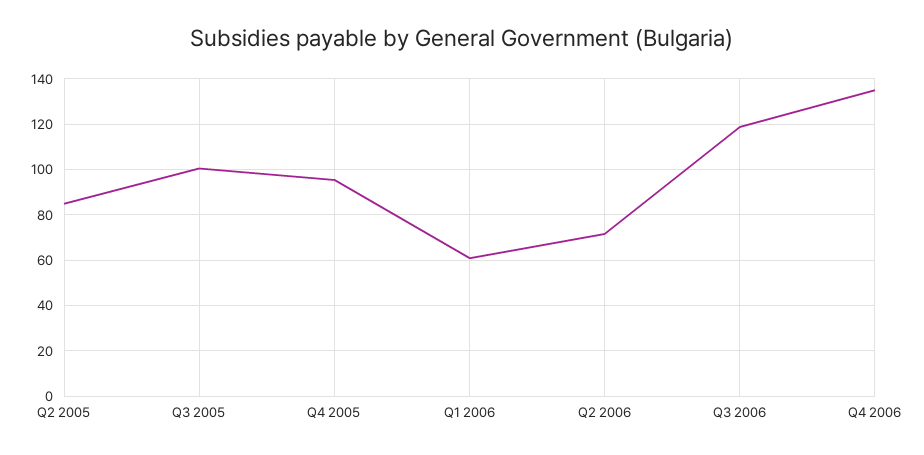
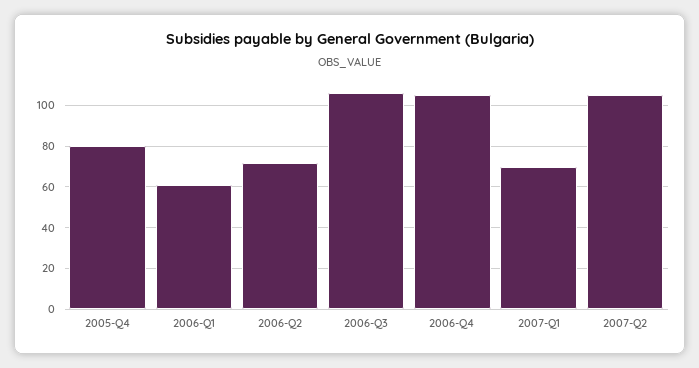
Q2 2005: 85 -> none
Q3 2005: 100 -> none
Q4 2005: 95 -> 80
Q3 2006: 120 -> 105
Q4 2006: 135 -> 105
2007-Q1: none -> 70
2007-Q2: none -> 105

